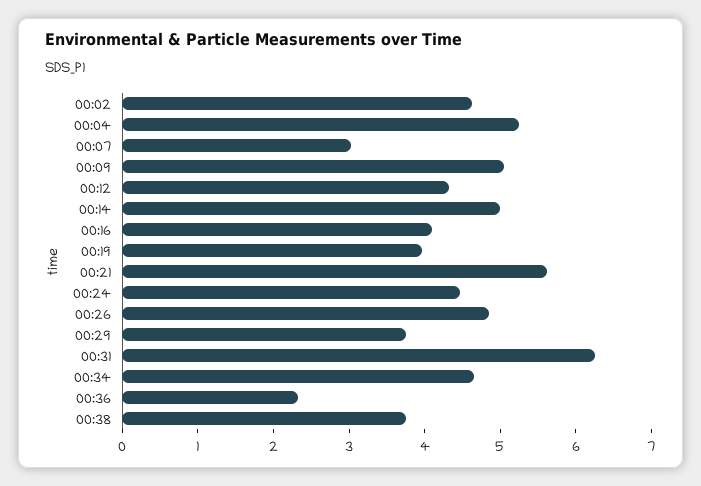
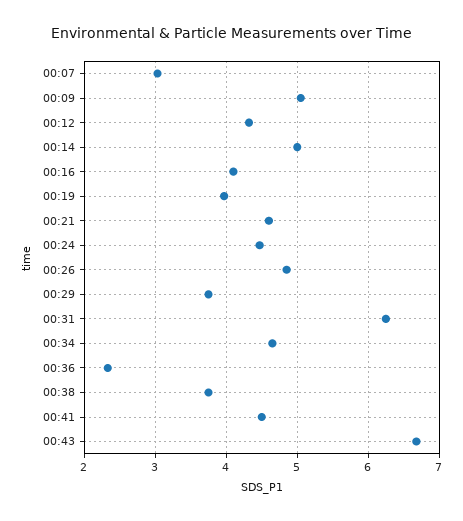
00:02: 4.6 -> none
00:04: 5.2 -> none
00:21: 5.6 -> 4.6
00:41: none -> 4.5
00:43: none -> 6.7

